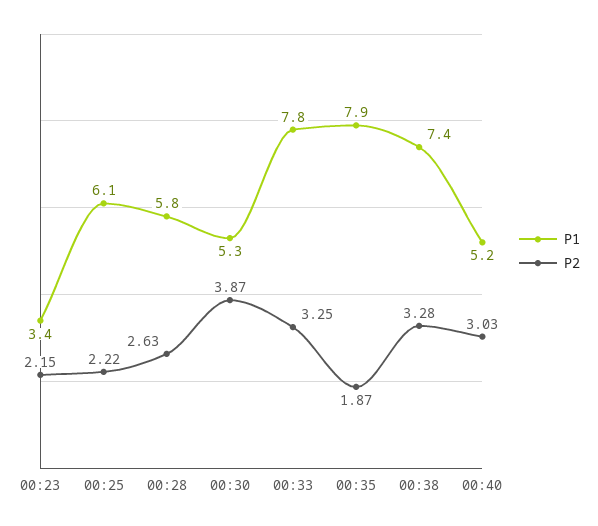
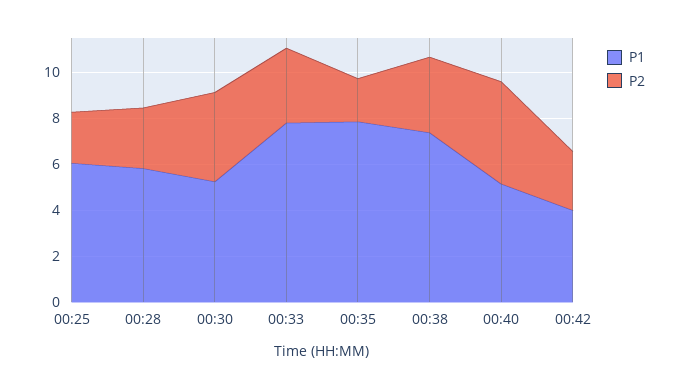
P1, 00:23: 3.4 -> none
P2, 00:23: 2.15 -> none
P2, 00:40: 3.03 -> 4.5
P1, 00:42: none -> 4
P2, 00:42: none -> 2.5

